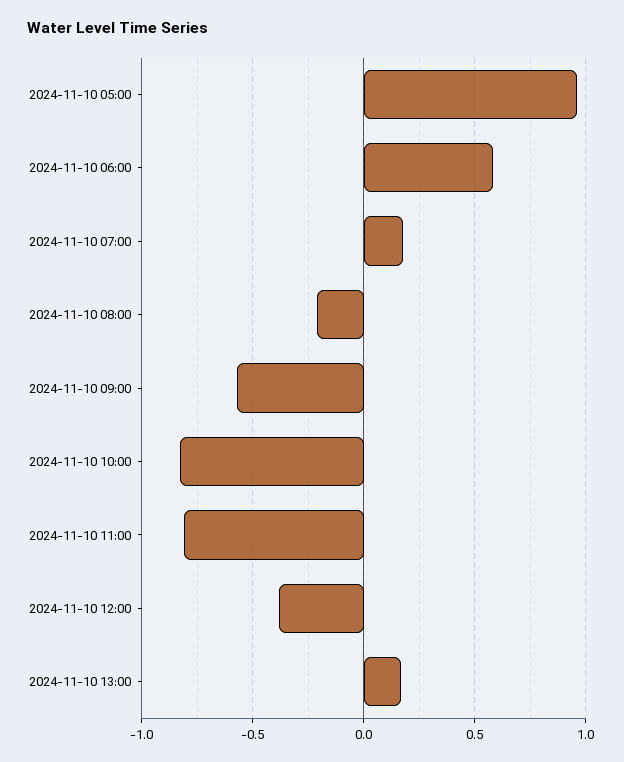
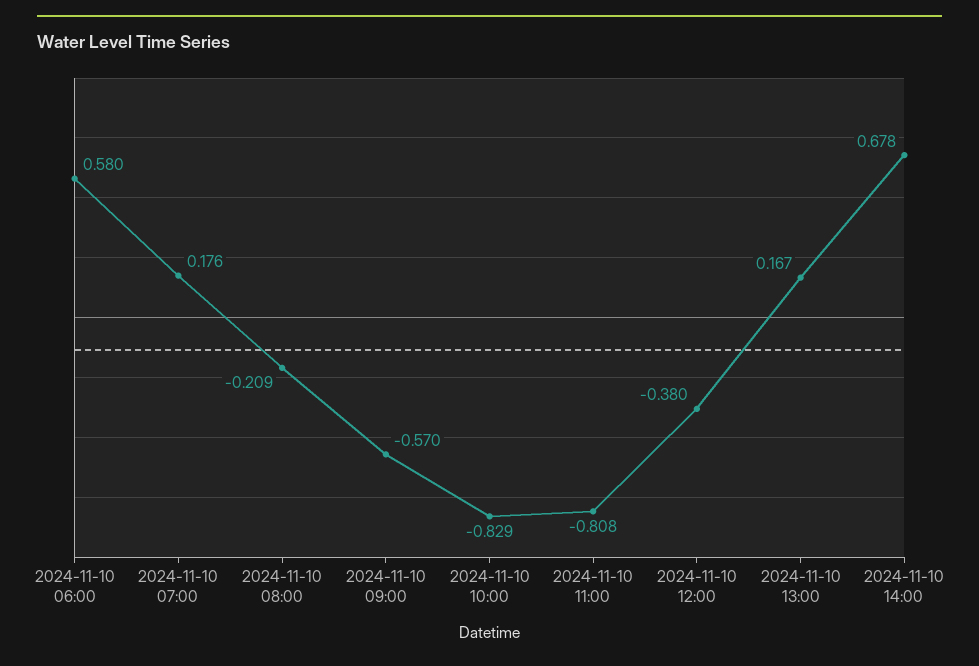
2024-11-10 05:00: 0.95 -> none
2024-11-10 14:00: none -> 0.678

